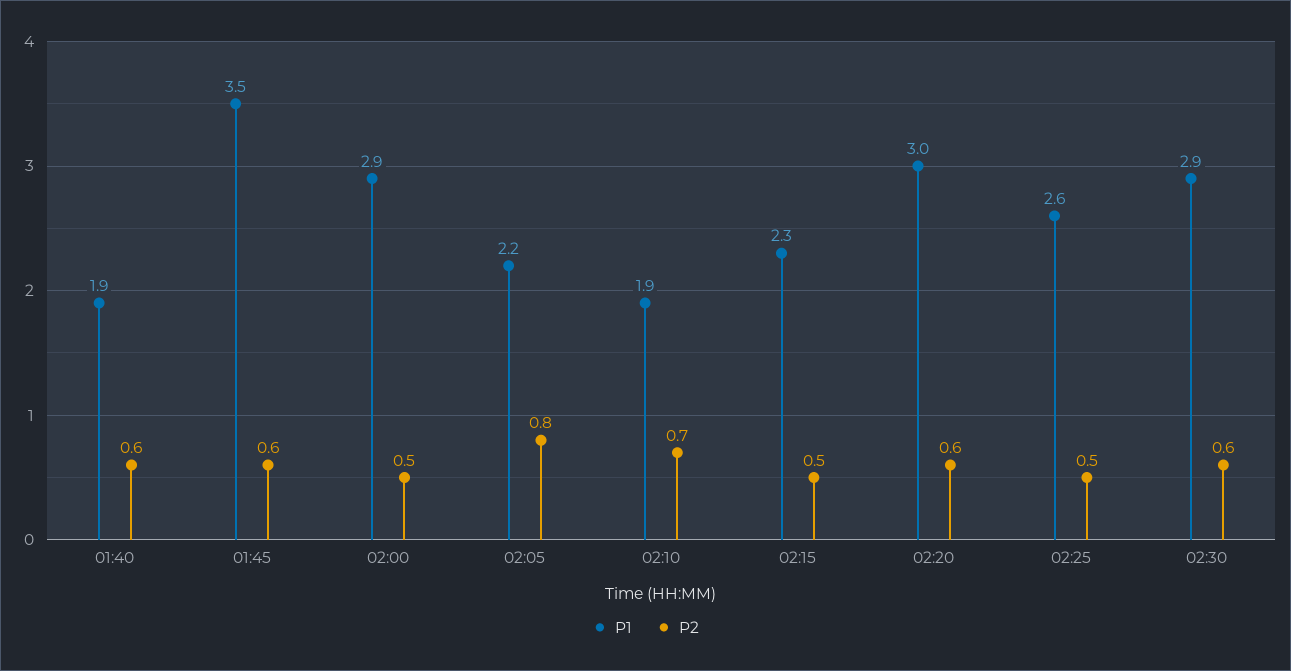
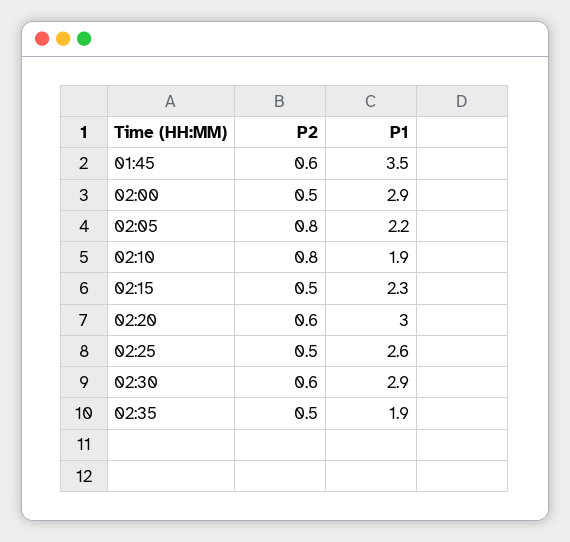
P1, 01:40: 1.9 -> none
P2, 01:40: 0.6 -> none
P2, 02:10: 0.7 -> 0.8
P2, 02:35: none -> 0.5
P1, 02:35: none -> 1.9

